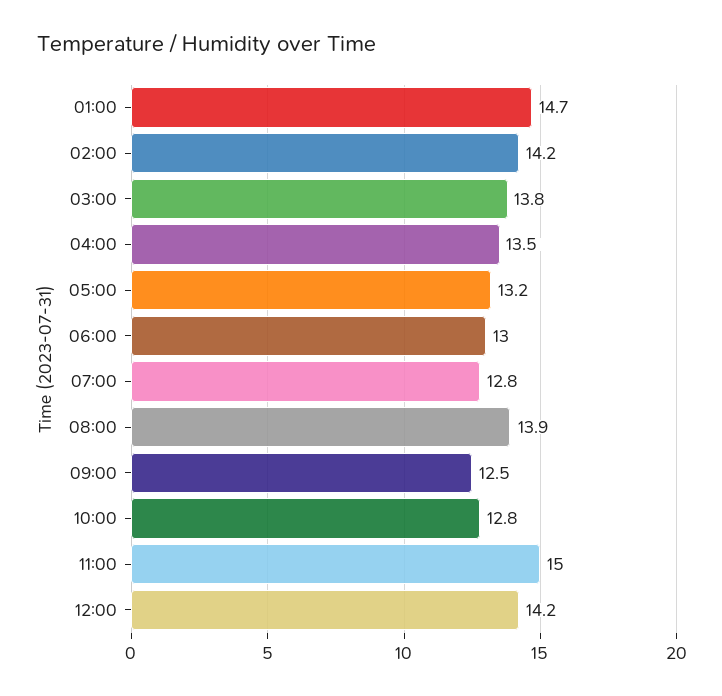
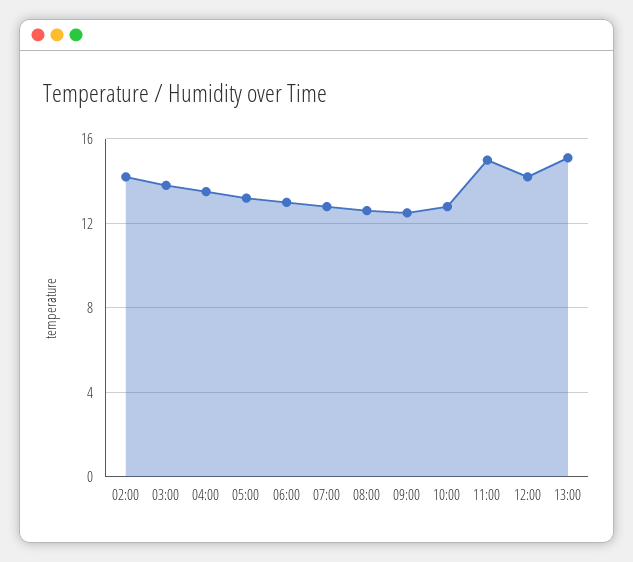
01:00: 14.7 -> none
08:00: 13.9 -> 12.5
13:00: none -> 15

